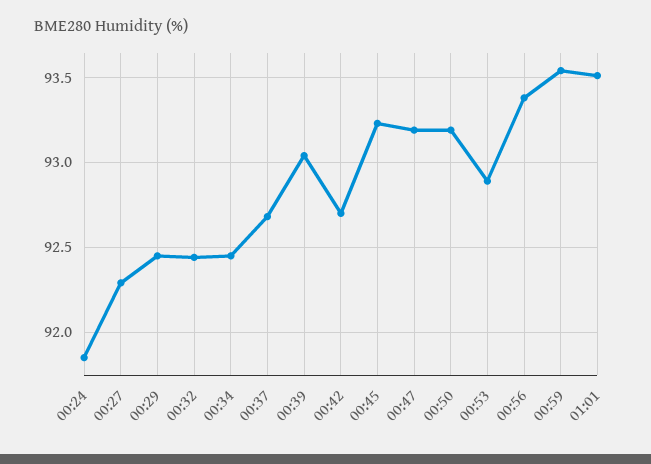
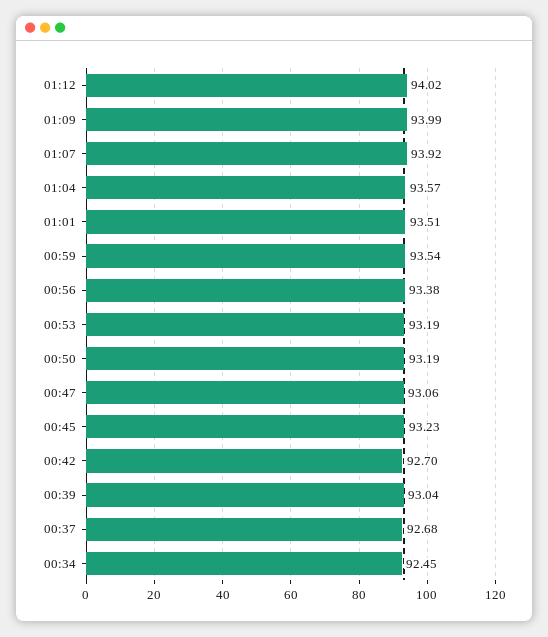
00:24: 91.85 -> none
00:27: 92.3 -> none
00:29: 92.45 -> none
00:32: 92.45 -> none
00:47: 93.2 -> 93.06
00:53: 92.9 -> 93.19
01:12: none -> 94.02
01:09: none -> 93.99
01:07: none -> 93.92
01:04: none -> 93.57

